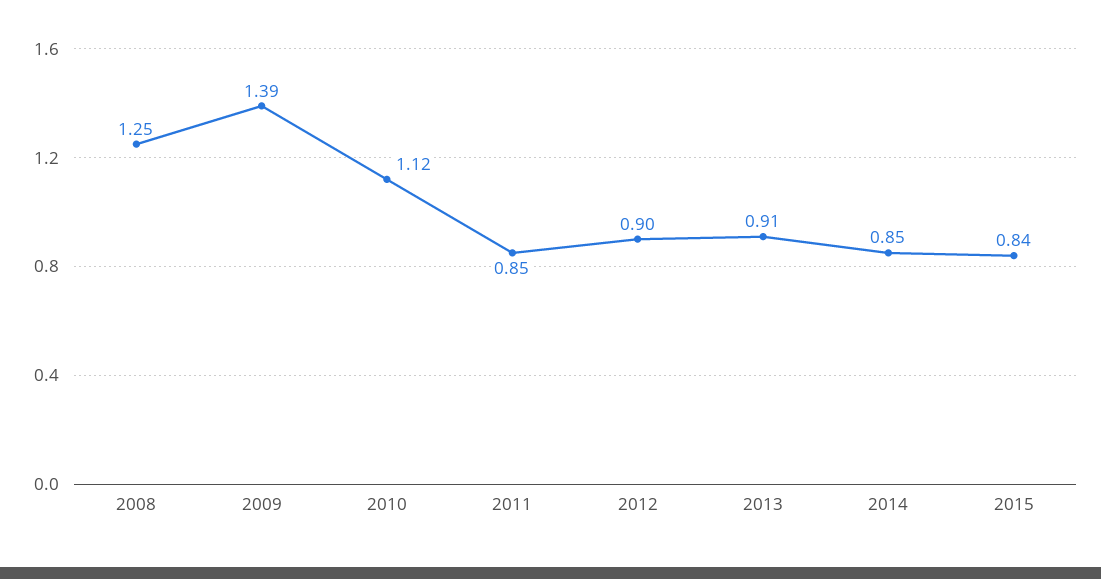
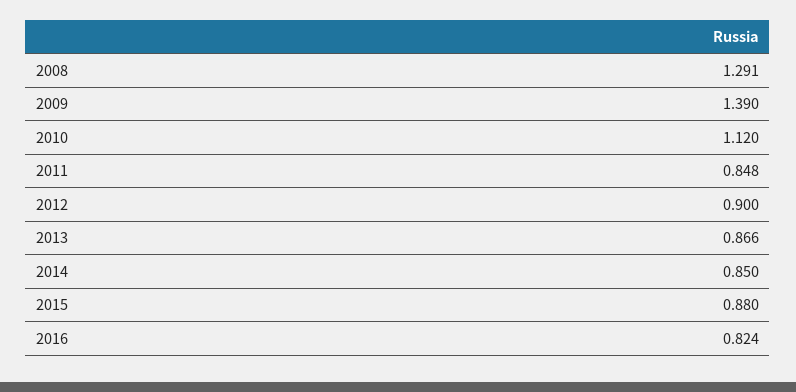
2008: 1.25 -> 1.291
2013: 0.91 -> 0.866
2015: 0.84 -> 0.88
2016: none -> 0.824

